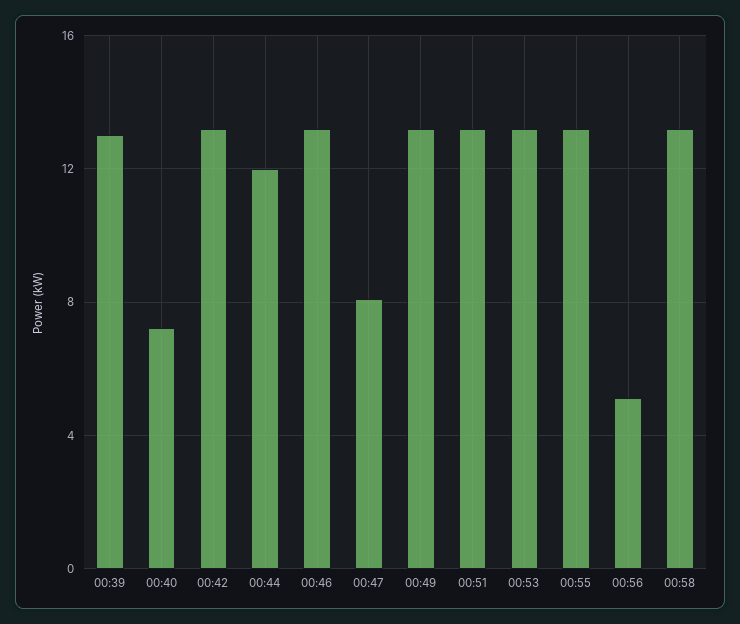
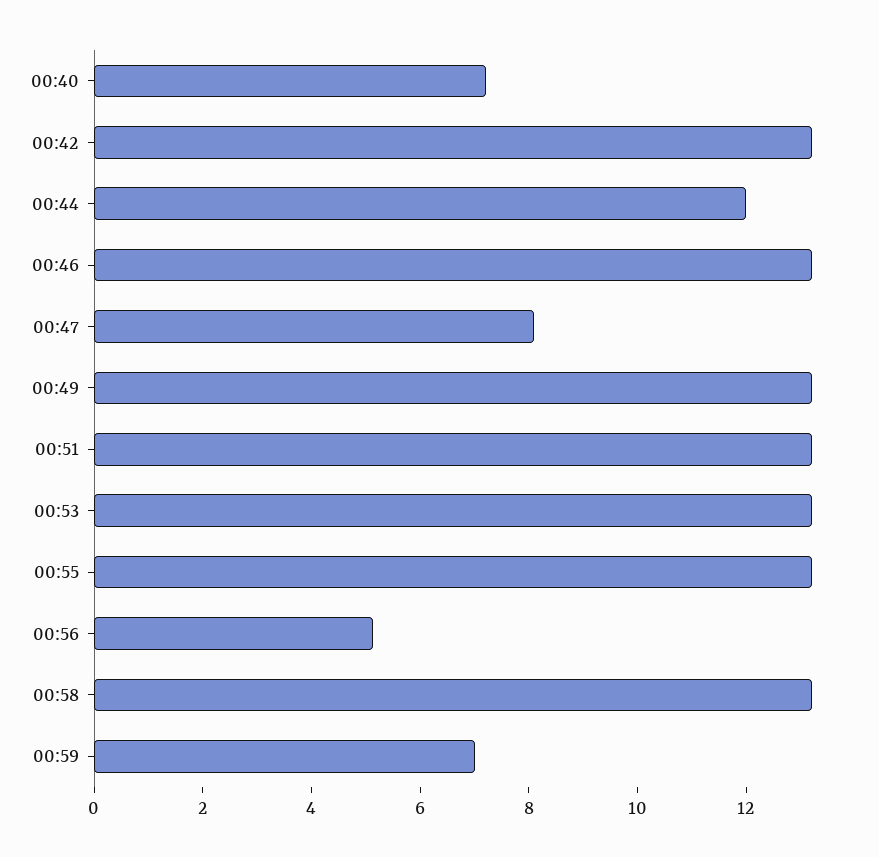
00:39: 13 -> none
00:59: none -> 7

